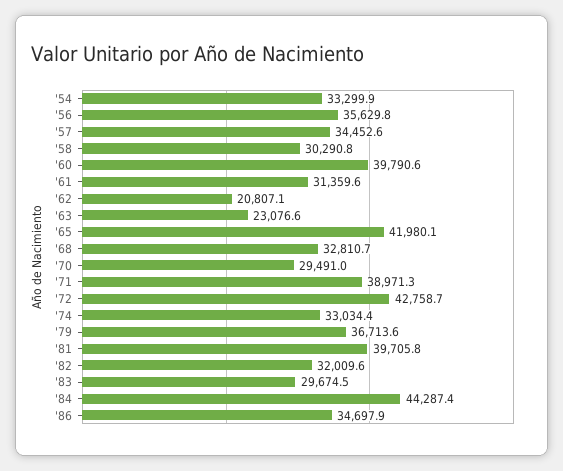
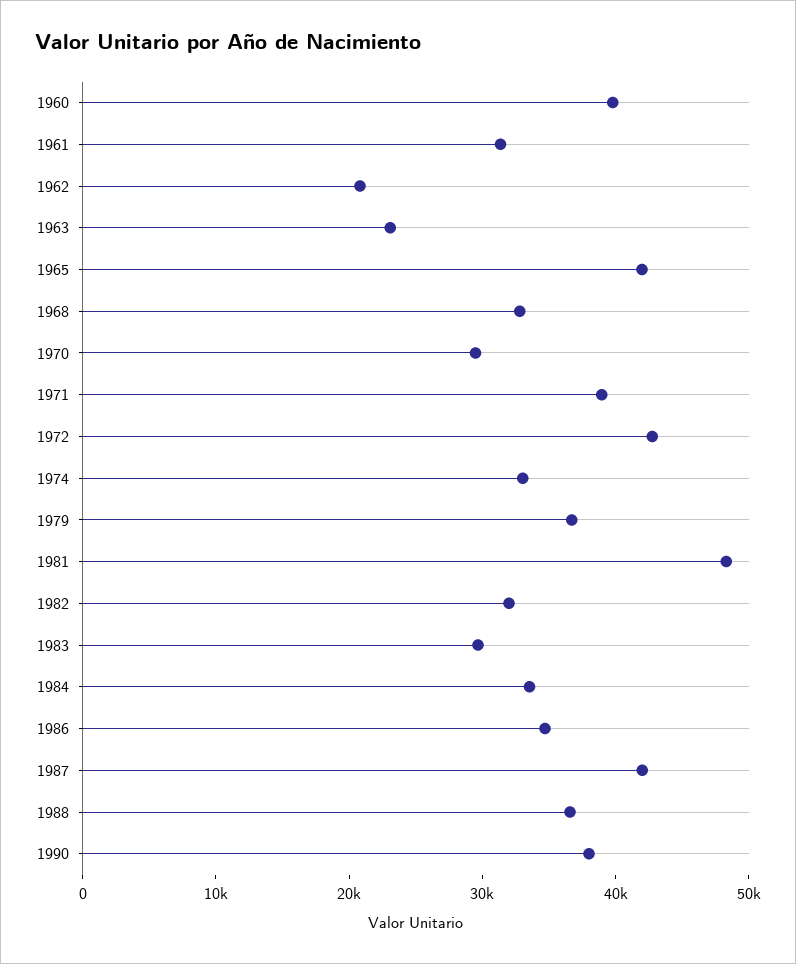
'54: 33299.9 -> none
'56: 35629.8 -> none
'57: 34452.6 -> none
'58: 30290.8 -> none
'81: 39705.8 -> 48000
'84: 44287.4 -> 34000
1987: none -> 42000
1988: none -> 36000
1990: none -> 38000

